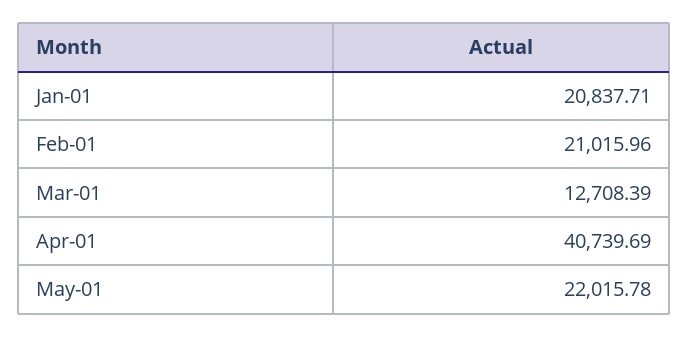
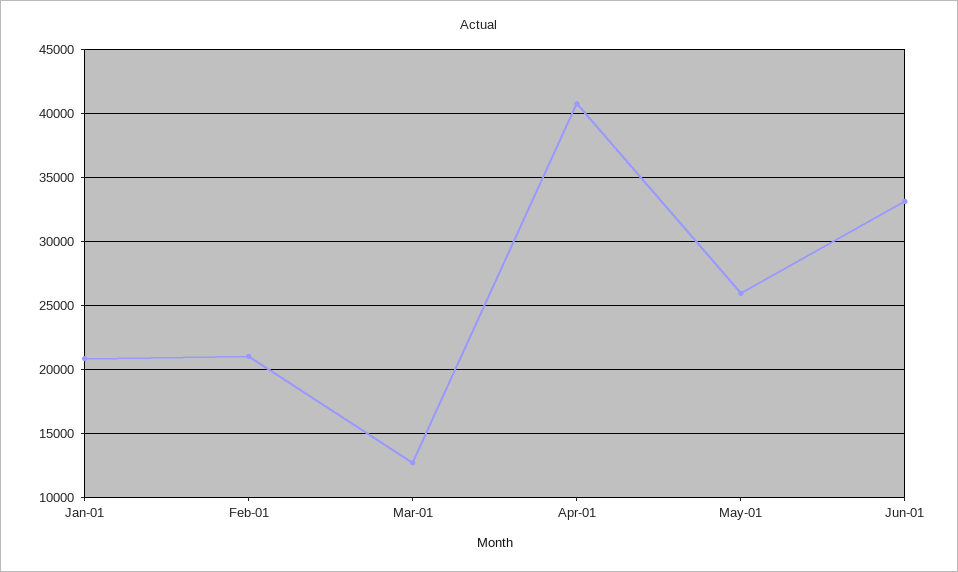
May-01: 22015.78 -> 26000
Jun-01: none -> 33000

